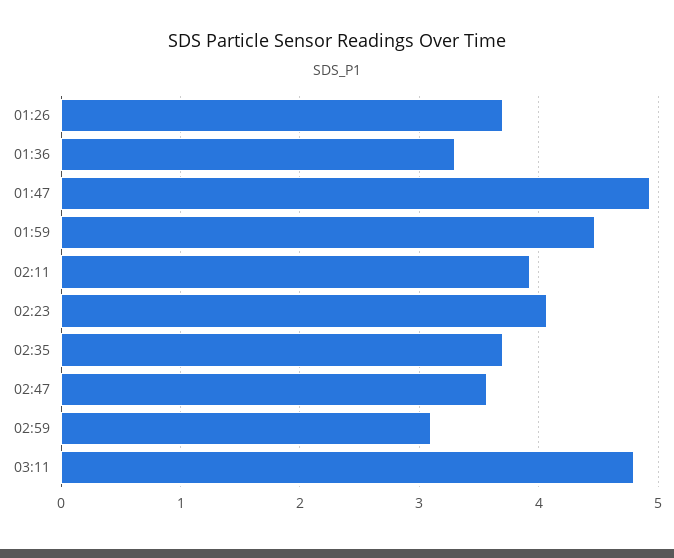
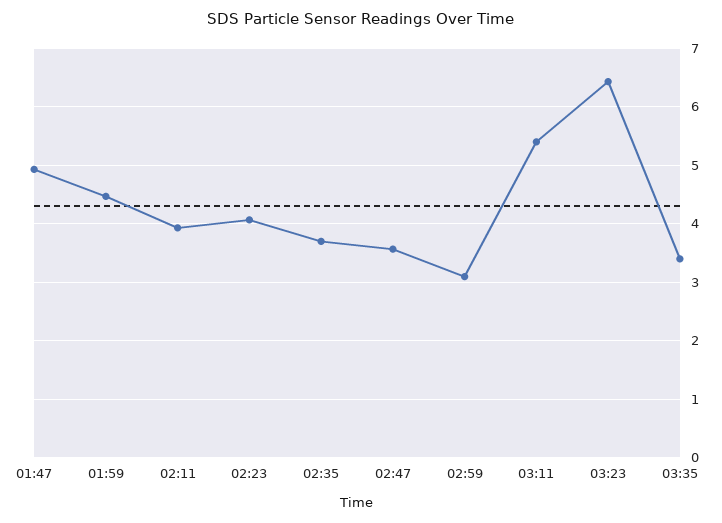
01:26: 3.7 -> none
01:36: 3.3 -> none
03:11: 4.8 -> 5.4
03:23: none -> 6.4
03:35: none -> 3.4

